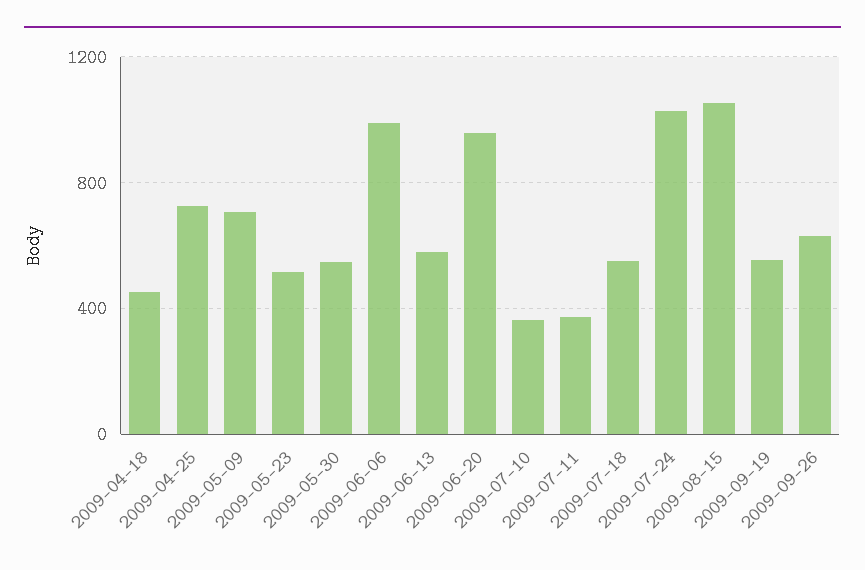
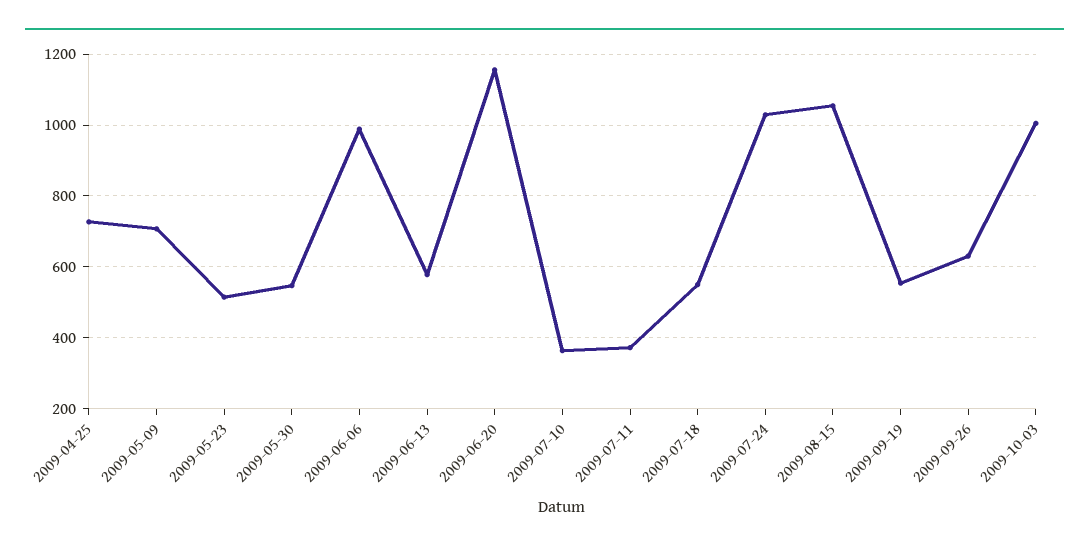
2009-04-18: 450 -> none
2009-06-20: 950 -> 1160
2009-10-03: none -> 1000

